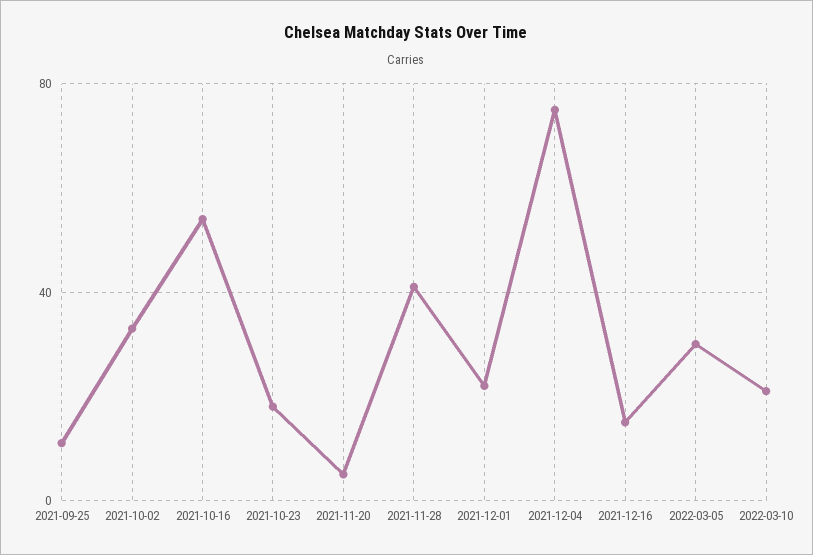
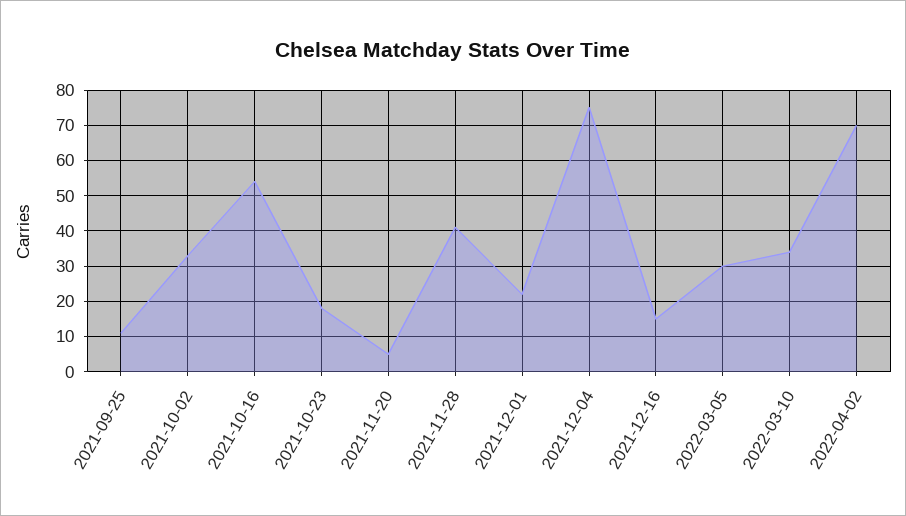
2022-03-10: 20 -> 35
2022-04-02: none -> 70

